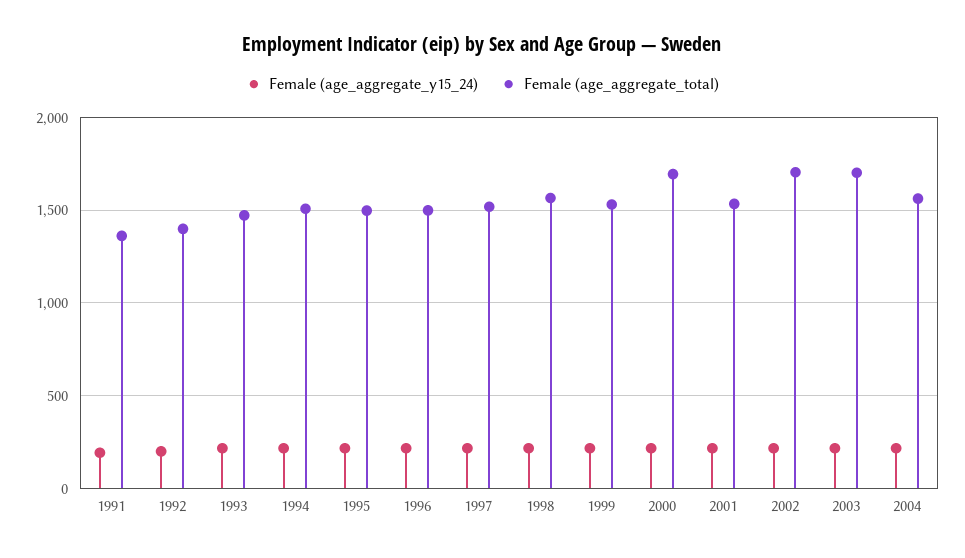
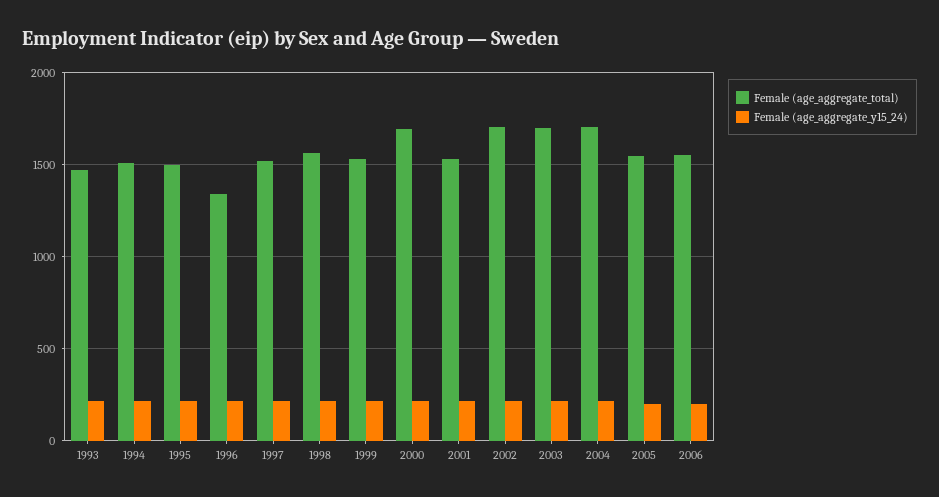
Female (age_aggregate_y15_24), 1991: 200 -> none
Female (age_aggregate_total), 1991: 1350 -> none
Female (age_aggregate_y15_24), 1992: 200 -> none
Female (age_aggregate_total), 1992: 1400 -> none
Female (age_aggregate_total), 1996: 1500 -> 1350
Female (age_aggregate_total), 2004: 1550 -> 1700
Female (age_aggregate_total), 2005: none -> 1550
Female (age_aggregate_y15_24), 2005: none -> 200
Female (age_aggregate_total), 2006: none -> 1550
Female (age_aggregate_y15_24), 2006: none -> 200

